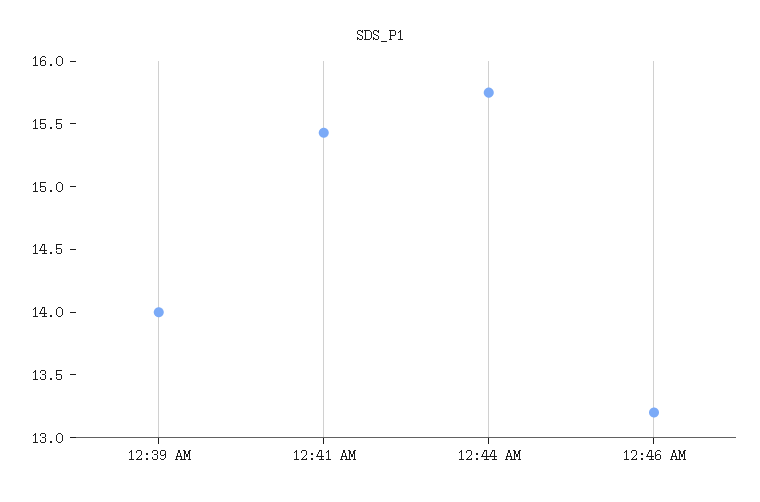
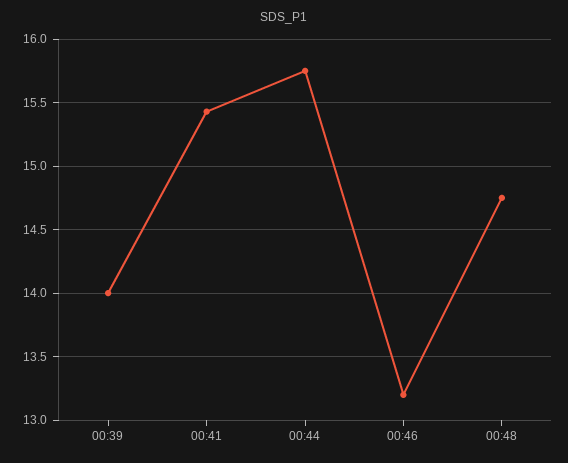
00:48: none -> 14.75

